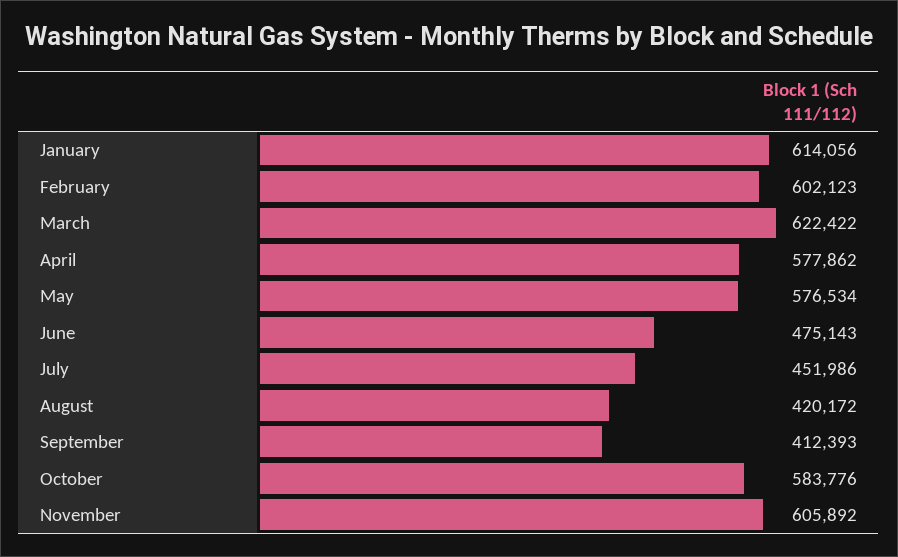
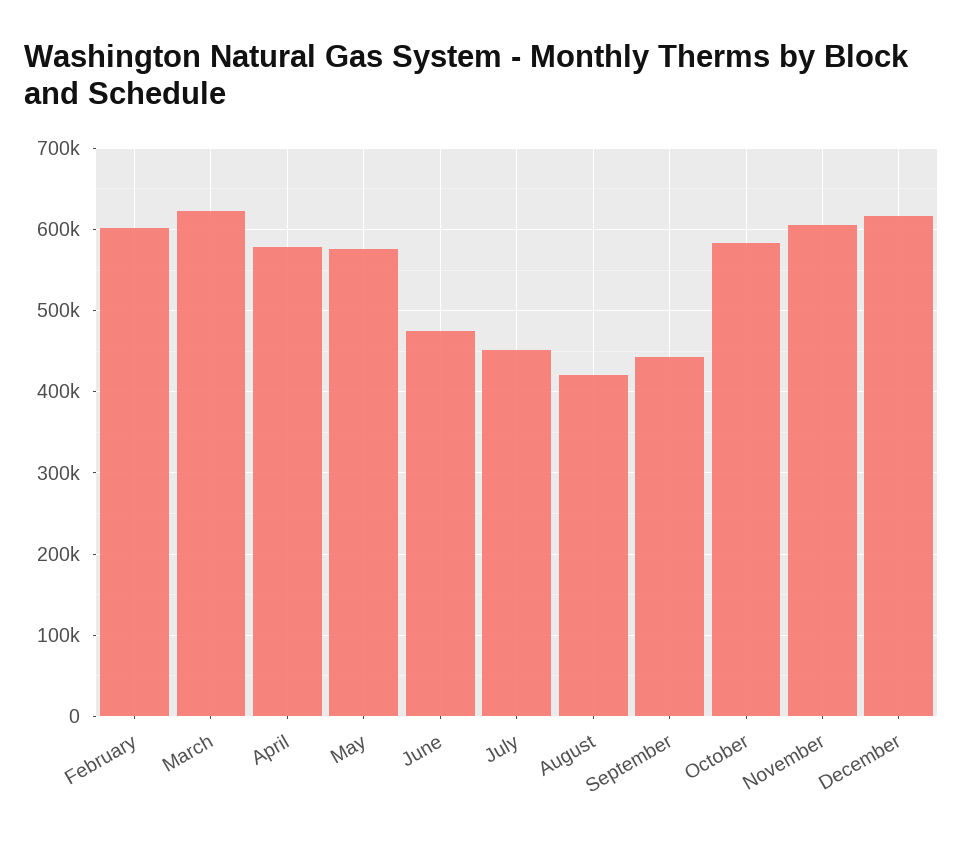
January: 614056 -> none
September: 412393 -> 440000
December: none -> 620000

